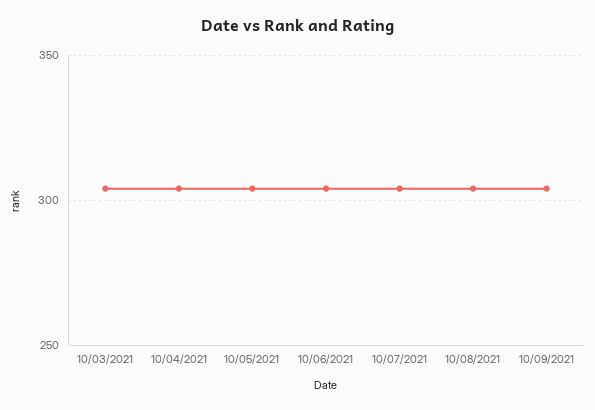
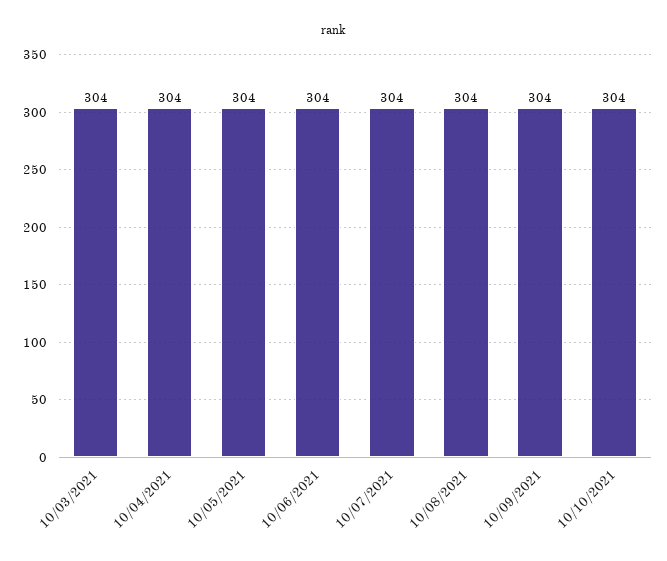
10/10/2021: none -> 304

